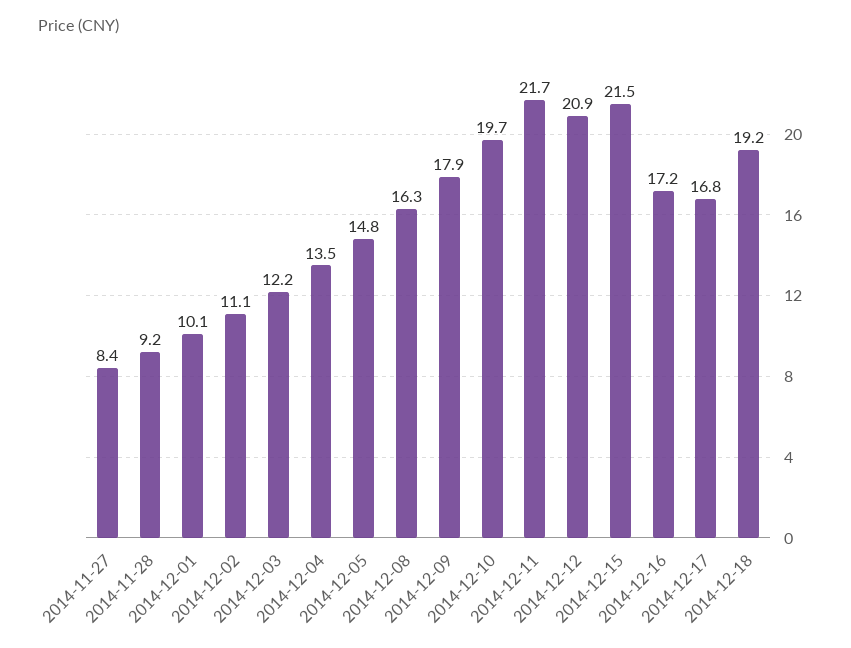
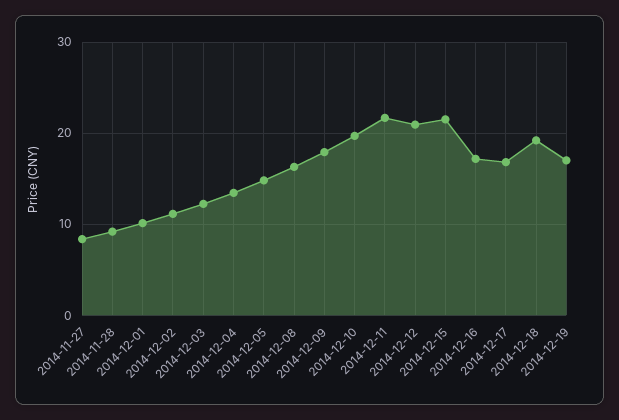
2014-12-19: none -> 17

